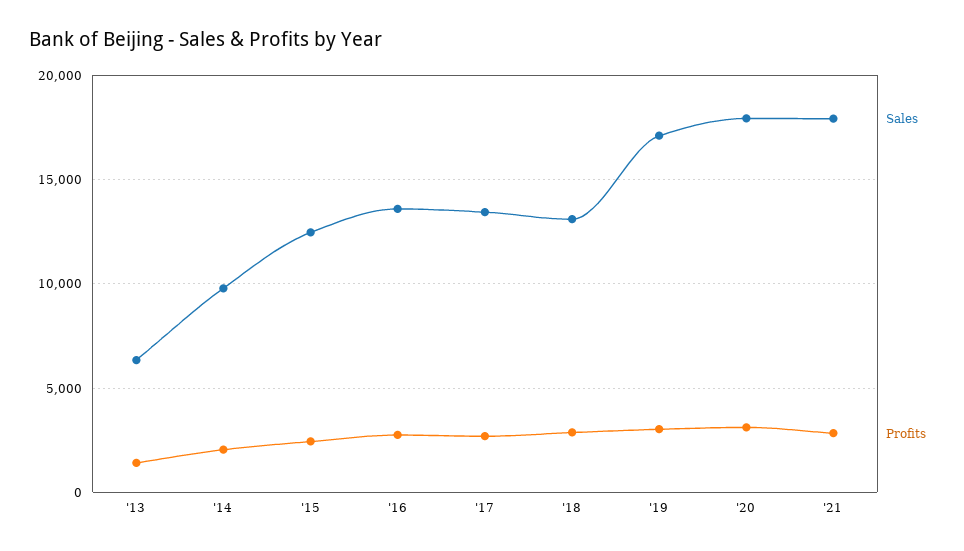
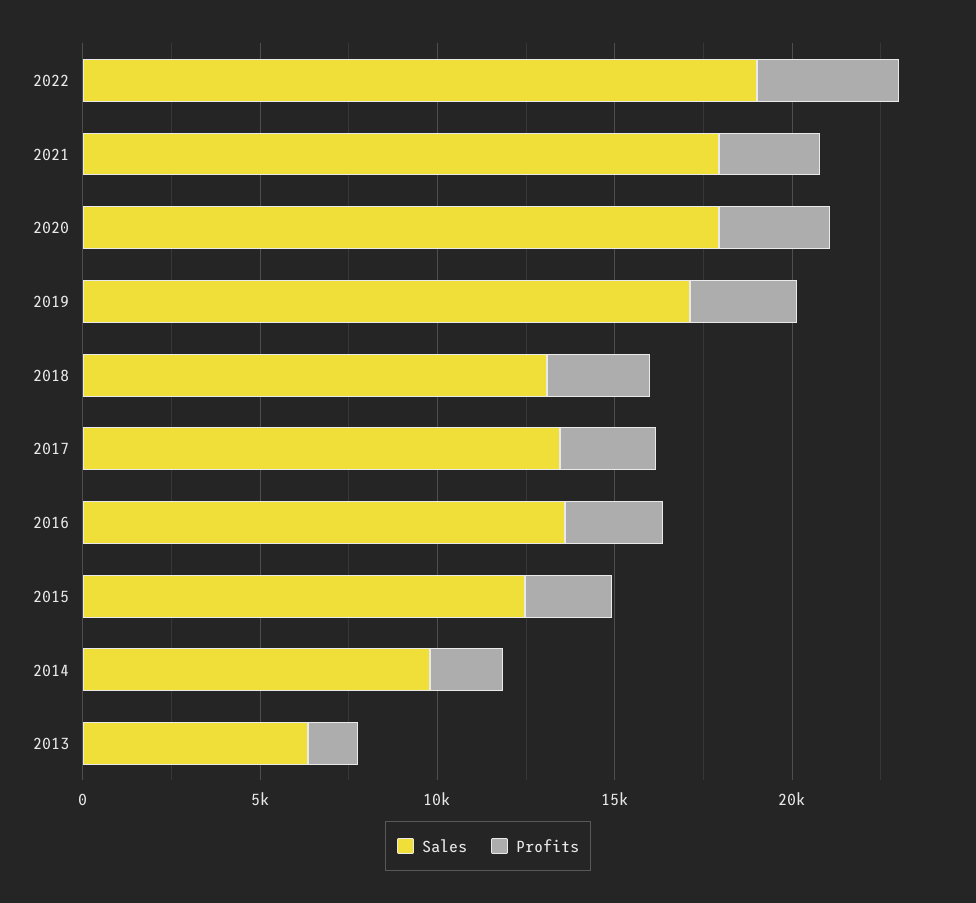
Sales, 2022: none -> 19000
Profits, 2022: none -> 4000

